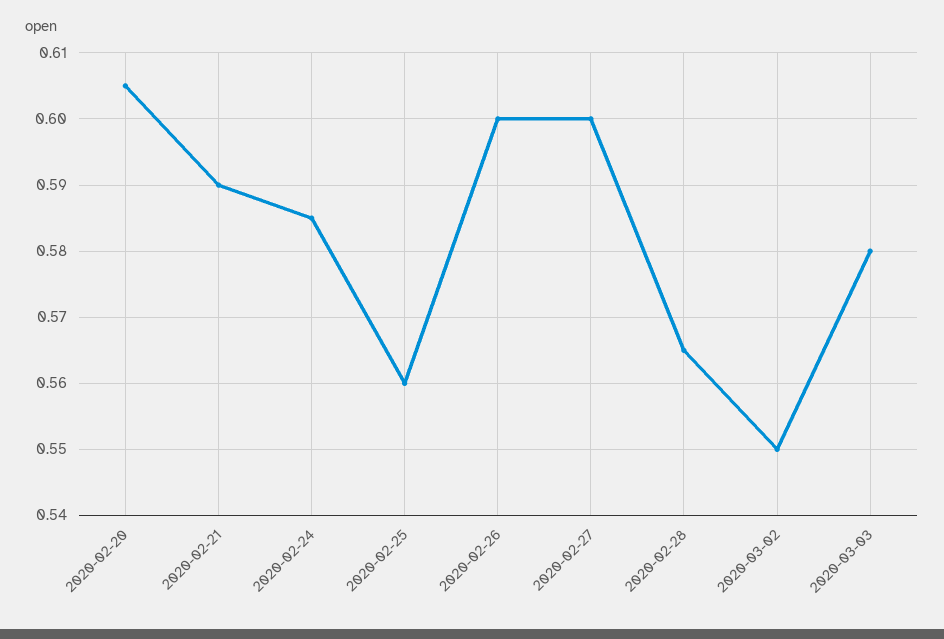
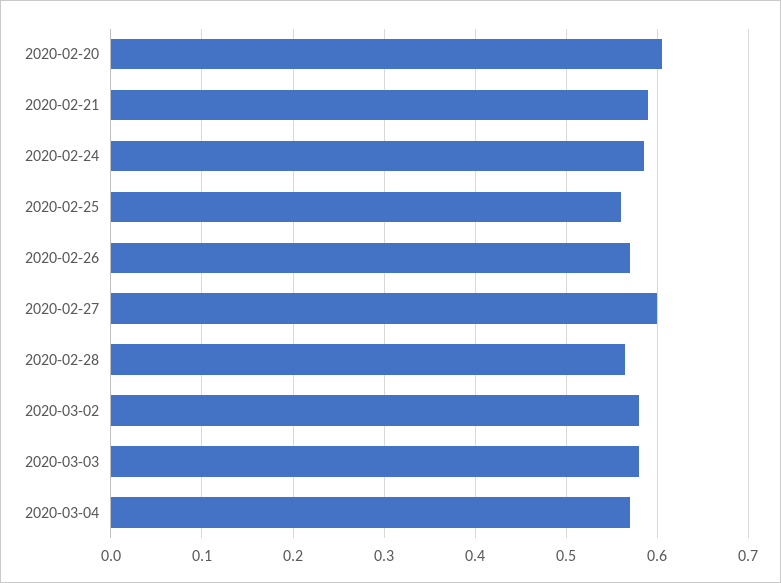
2020-02-26: 0.6 -> 0.57
2020-03-02: 0.55 -> 0.58
2020-03-04: none -> 0.57

